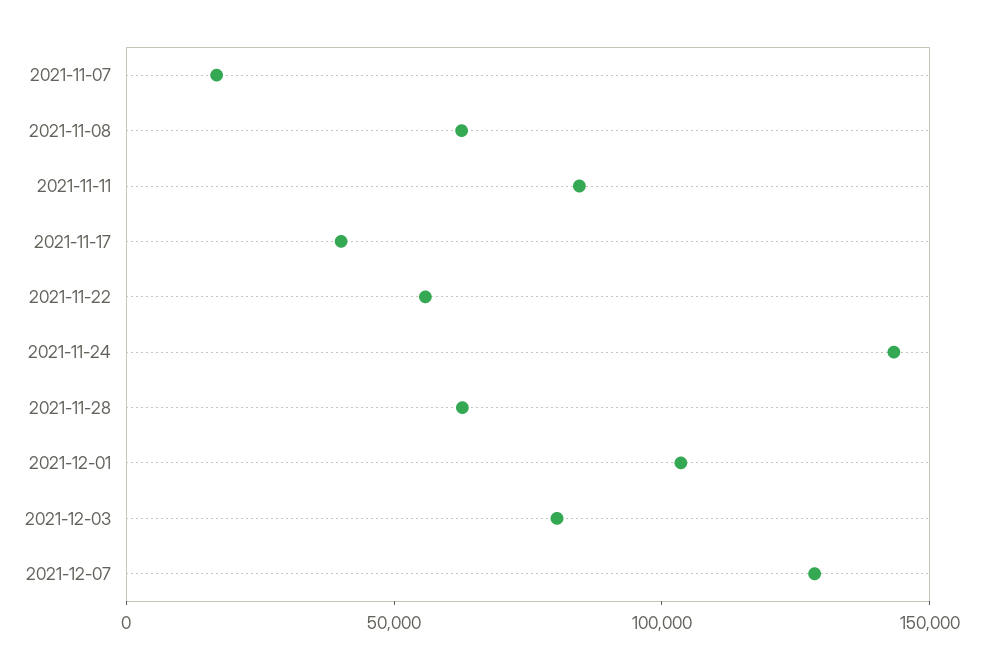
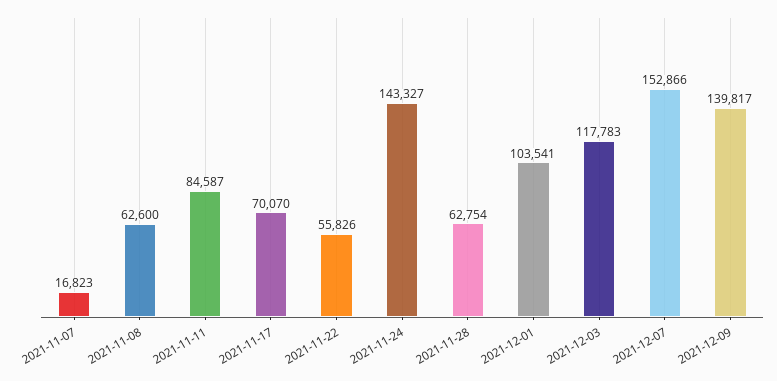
2021-11-17: 40000 -> 70070
2021-12-03: 80000 -> 117783
2021-12-07: 130000 -> 152866
2021-12-09: none -> 139817

